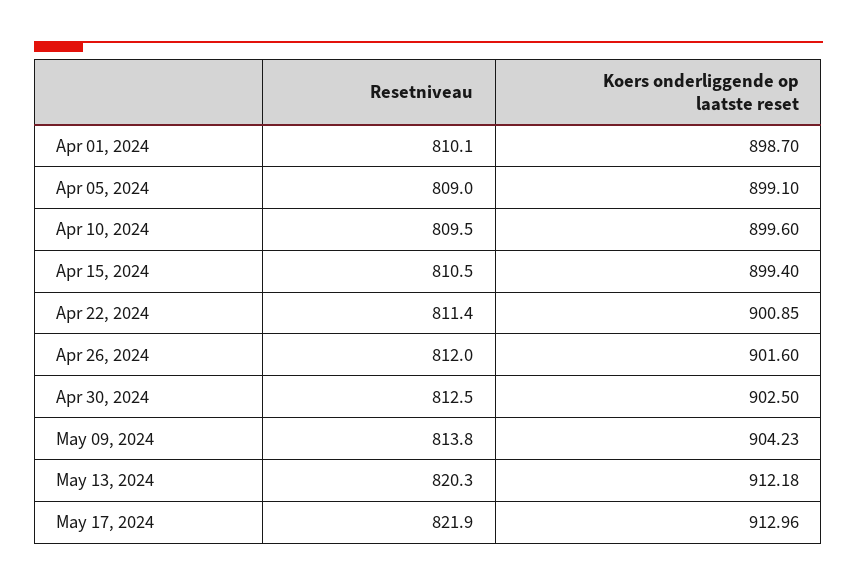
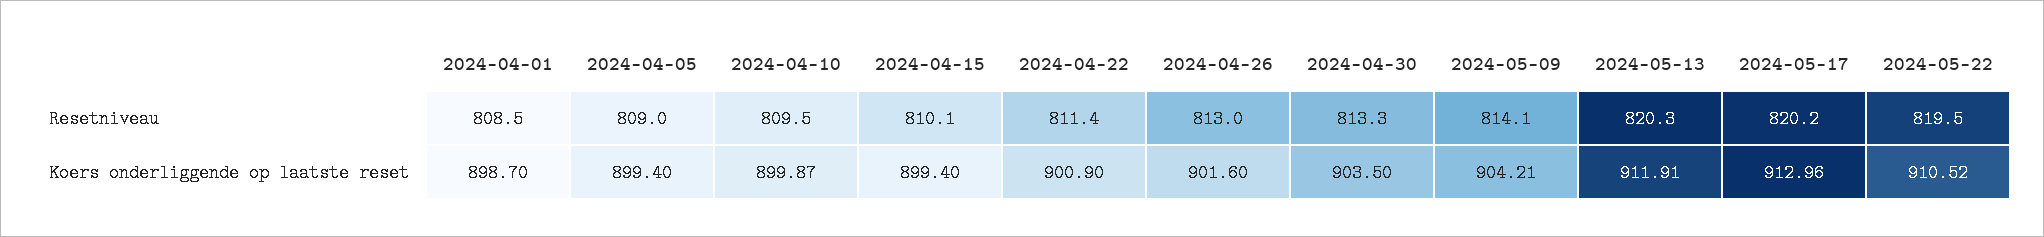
Resetniveau, Apr 01, 2024: 810.1 -> 808.5
Koers onderliggende op laatste reset, Apr 05, 2024: 899.1 -> 899.4
Koers onderliggende op laatste reset, Apr 10, 2024: 899.6 -> 899.87
Resetniveau, Apr 15, 2024: 810.5 -> 810.1
Koers onderliggende op laatste reset, Apr 22, 2024: 900.85 -> 900.9
Resetniveau, Apr 26, 2024: 812 -> 813
Resetniveau, Apr 30, 2024: 812.5 -> 813.3
Koers onderliggende op laatste reset, Apr 30, 2024: 902.5 -> 903.5
Resetniveau, May 09, 2024: 813.8 -> 814.1
Koers onderliggende op laatste reset, May 09, 2024: 904.23 -> 904.21
Koers onderliggende op laatste reset, May 13, 2024: 912.18 -> 911.91
Resetniveau, May 17, 2024: 821.9 -> 820.2
Resetniveau, 2024-05-22: none -> 819.5
Koers onderliggende op laatste reset, 2024-05-22: none -> 910.52

